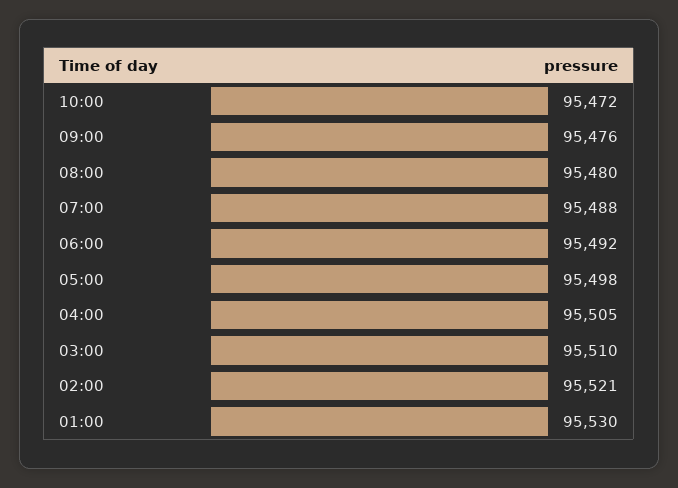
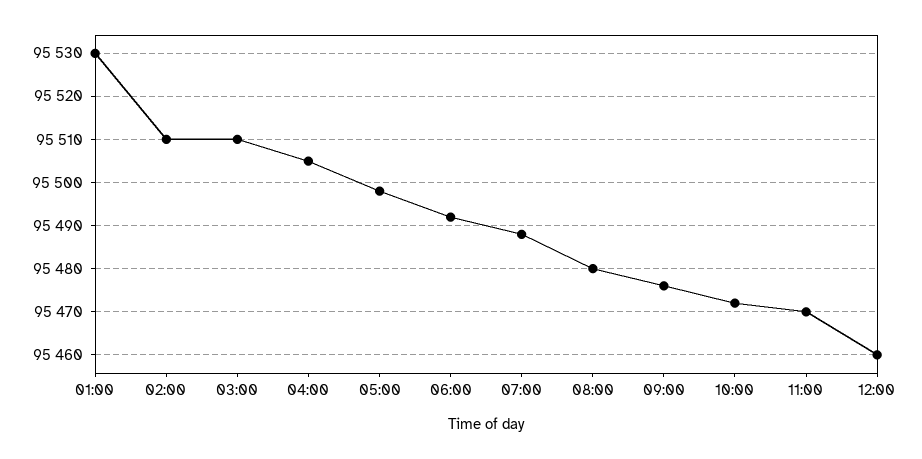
02:00: 95521 -> 95510
11:00: none -> 95470
12:00: none -> 95460

